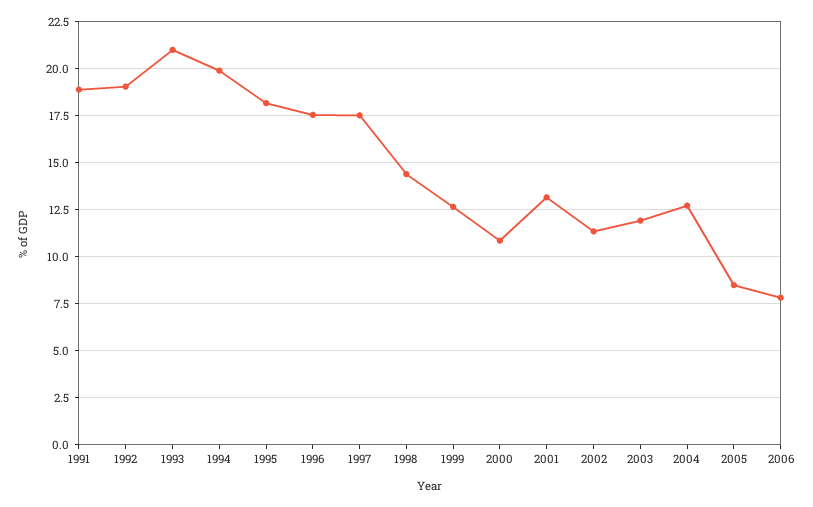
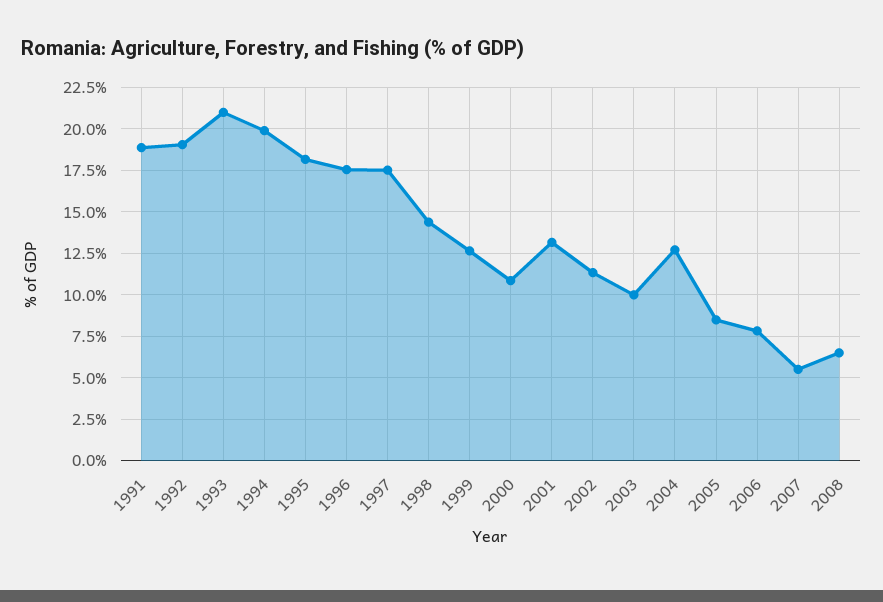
2003: 12 -> 10
2007: none -> 5.5
2008: none -> 6.5

